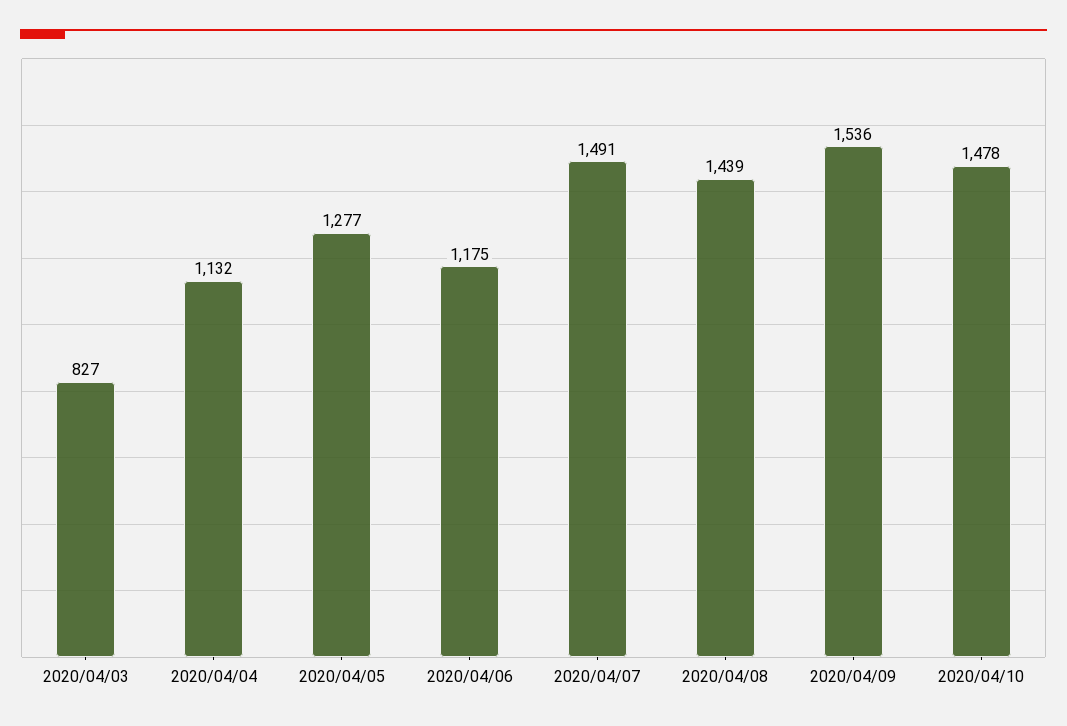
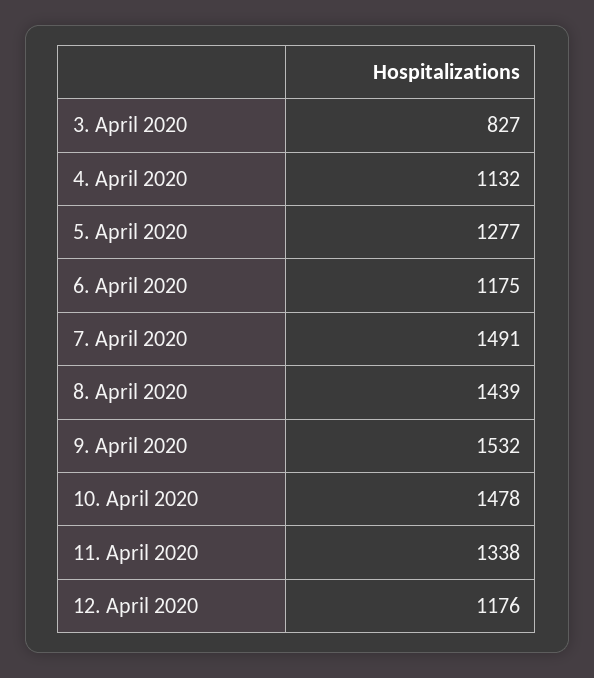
2020/04/09: 1536 -> 1532
11. April 2020: none -> 1338
12. April 2020: none -> 1176

